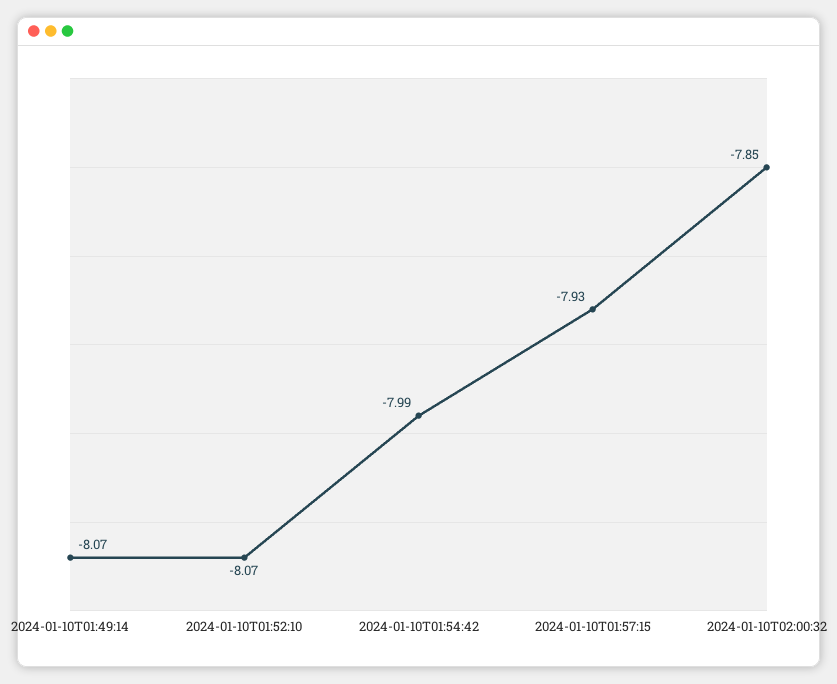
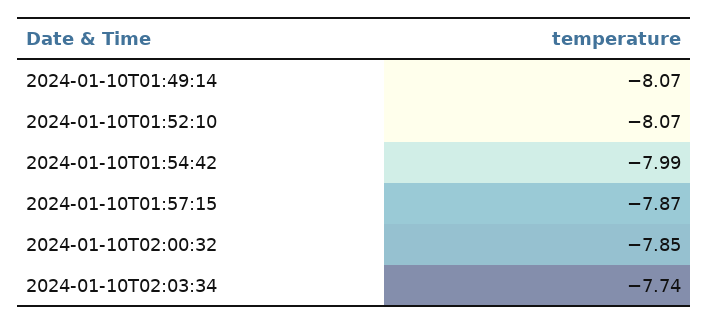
2024-01-10T01:57:15: -7.93 -> -7.87
2024-01-10T02:03:34: none -> -7.74

